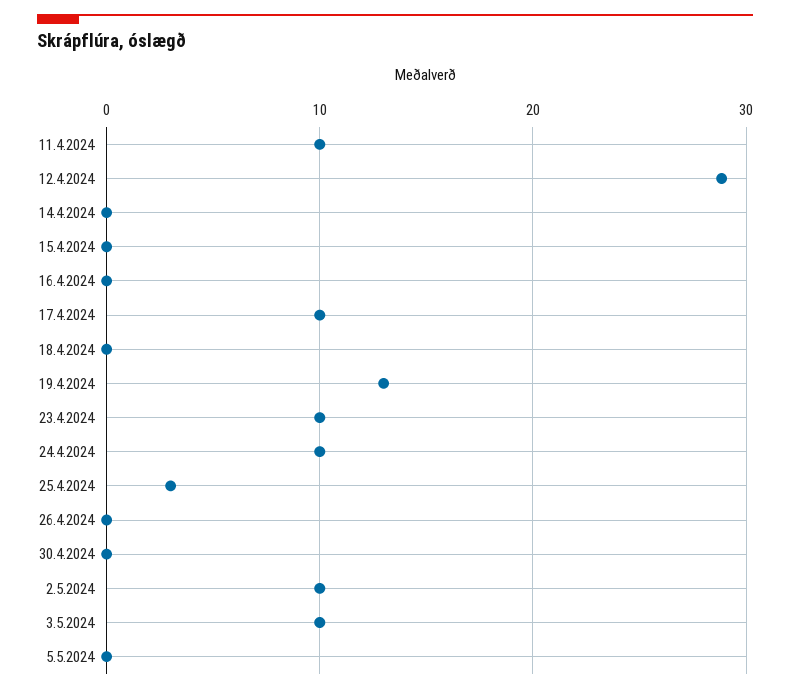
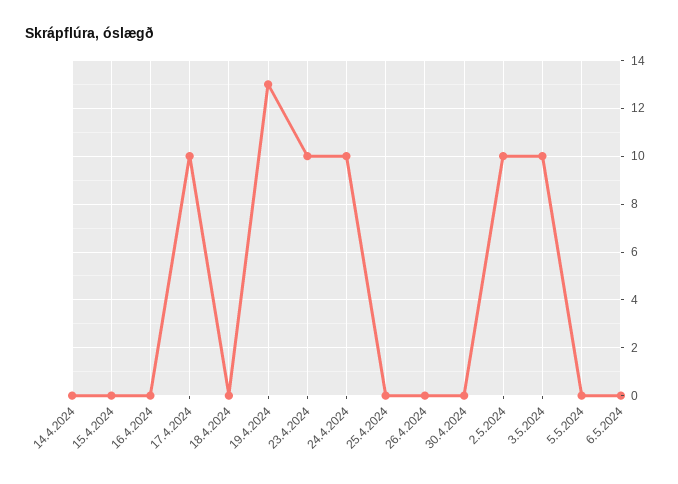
11.4.2024: 10 -> none
12.4.2024: 29 -> none
25.4.2024: 3 -> 0
6.5.2024: none -> 0

